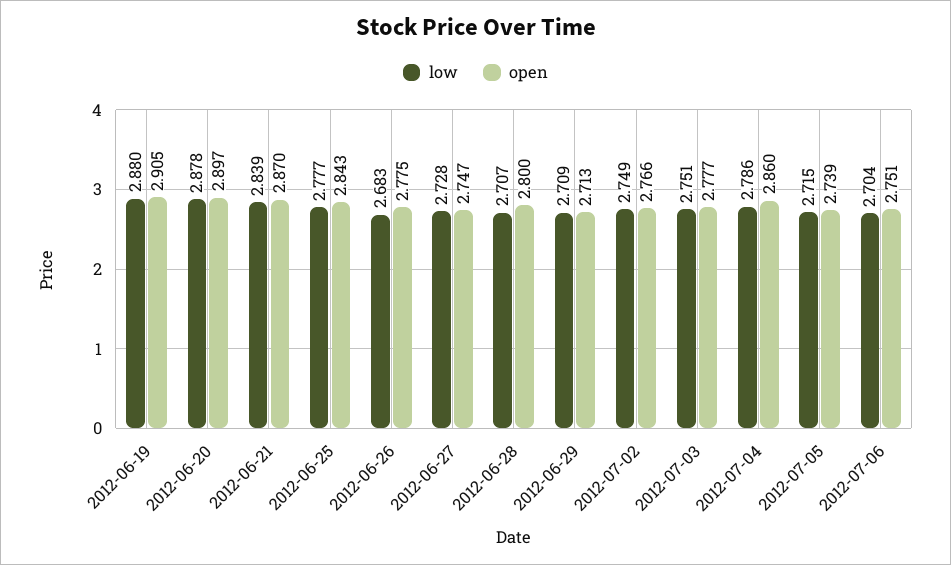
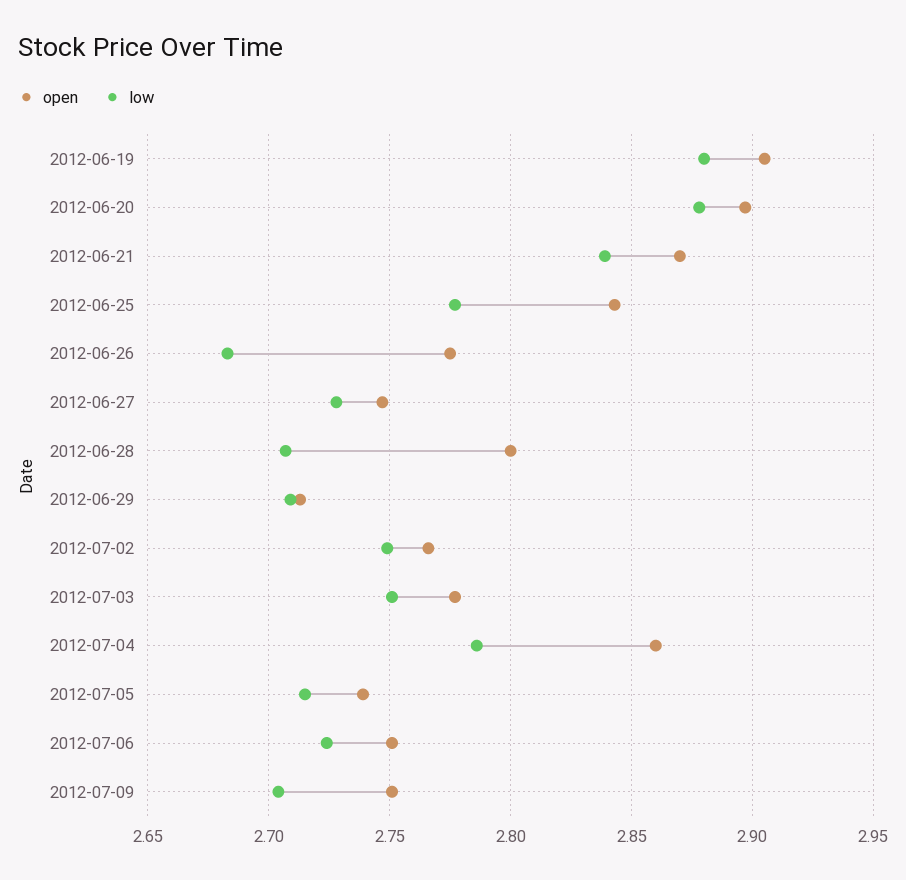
low, 2012-07-06: 2.704 -> 2.725
open, 2012-07-09: none -> 2.75
low, 2012-07-09: none -> 2.705

